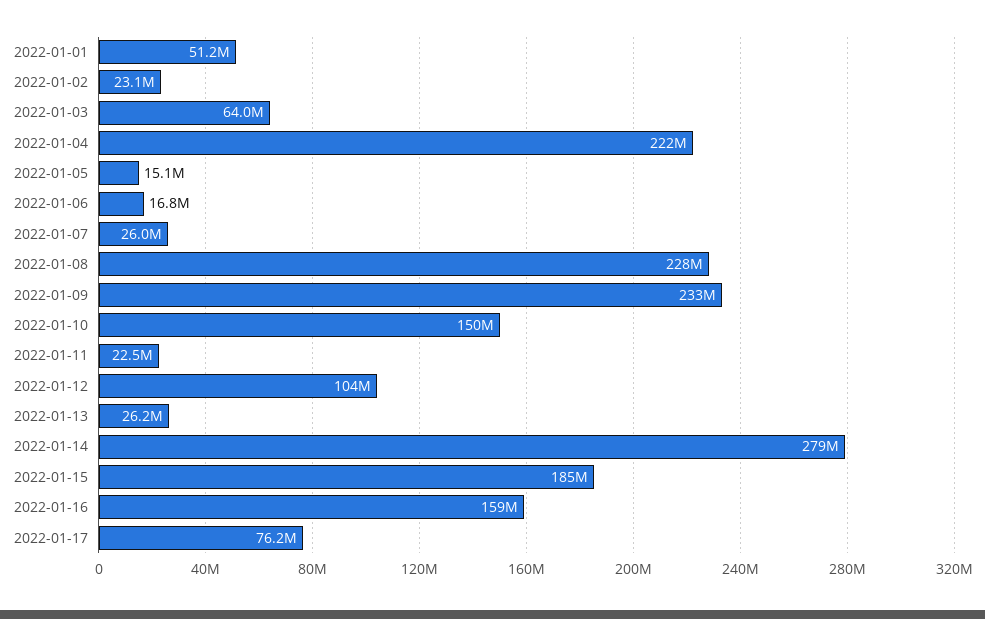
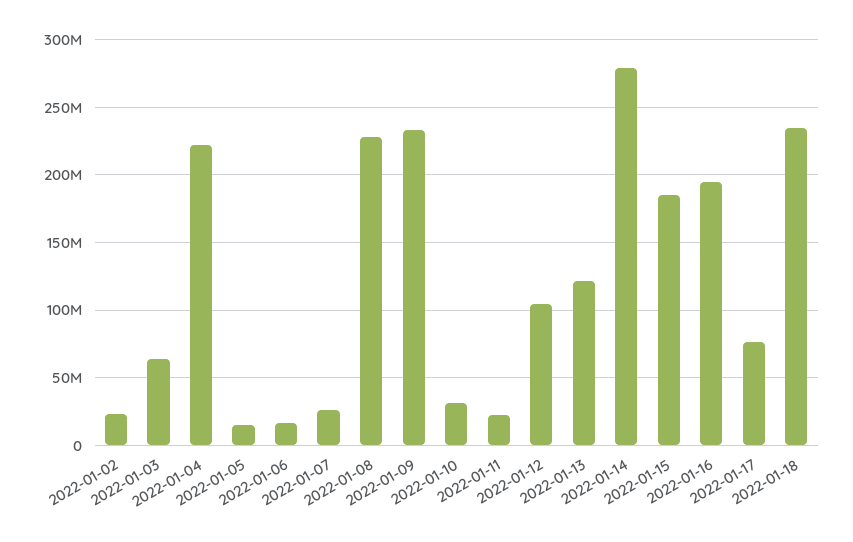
2022-01-01: 51200000 -> none
2022-01-10: 150000000 -> 30000000
2022-01-13: 26200000 -> 120000000
2022-01-16: 159000000 -> 195000000
2022-01-18: none -> 235000000

